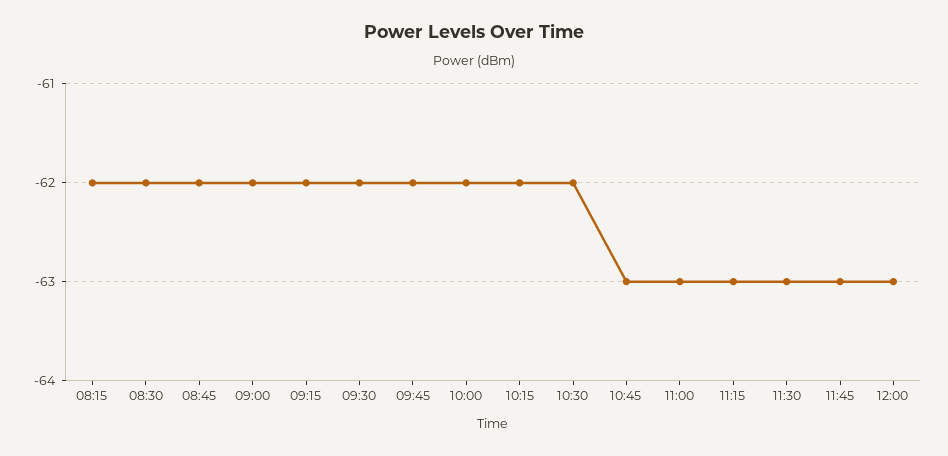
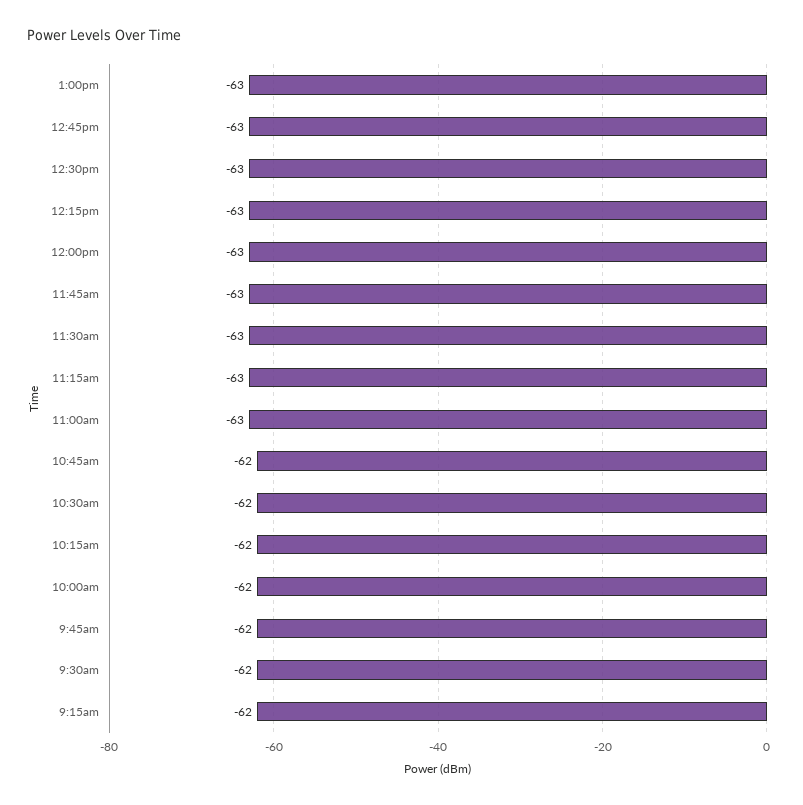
08:15: -62 -> none
08:30: -62 -> none
08:45: -62 -> none
09:00: -62 -> none
10:45: -63 -> -62
1:00pm: none -> -63
12:45pm: none -> -63
12:30pm: none -> -63
12:15pm: none -> -63

